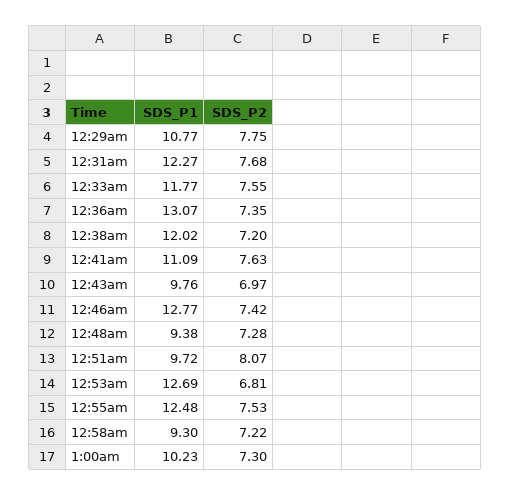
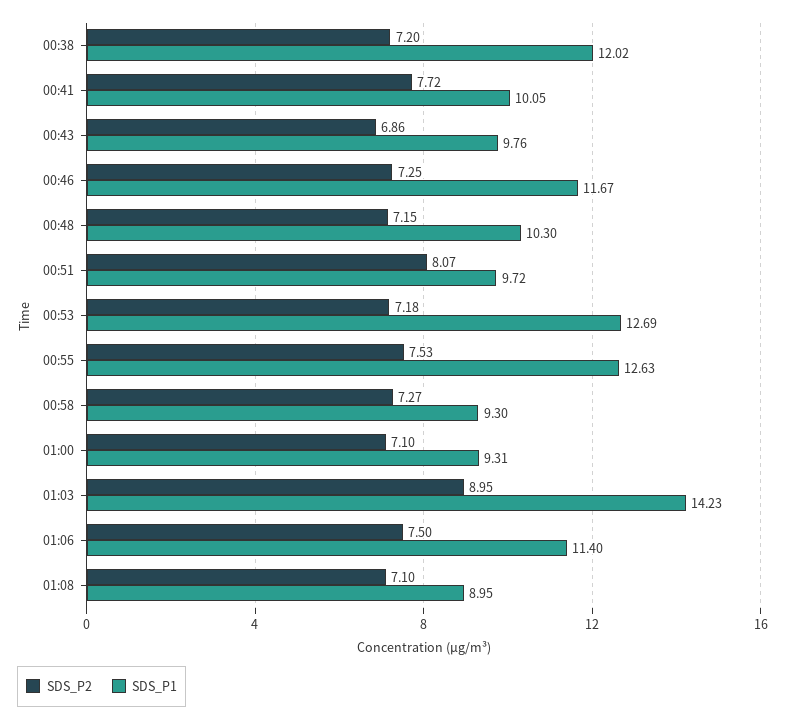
SDS_P1, 12:29am: 10.77 -> none
SDS_P2, 12:29am: 7.75 -> none
SDS_P1, 12:31am: 12.27 -> none
SDS_P2, 12:31am: 7.68 -> none
SDS_P1, 12:33am: 11.77 -> none
SDS_P2, 12:33am: 7.55 -> none
SDS_P1, 12:36am: 13.07 -> none
SDS_P2, 12:36am: 7.35 -> none
SDS_P1, 12:41am: 11.09 -> 10.05
SDS_P2, 12:41am: 7.63 -> 7.72
SDS_P2, 12:43am: 6.97 -> 6.86
SDS_P1, 12:46am: 12.77 -> 11.67
SDS_P2, 12:46am: 7.42 -> 7.25
SDS_P1, 12:48am: 9.38 -> 10.3
SDS_P2, 12:48am: 7.28 -> 7.15
SDS_P2, 12:53am: 6.81 -> 7.18
SDS_P1, 12:55am: 12.48 -> 12.63
SDS_P2, 12:58am: 7.22 -> 7.27
SDS_P1, 1:00am: 10.23 -> 9.31
SDS_P2, 1:00am: 7.3 -> 7.1
SDS_P2, 01:03: none -> 8.95
SDS_P1, 01:03: none -> 14.23
SDS_P2, 01:06: none -> 7.5
SDS_P1, 01:06: none -> 11.4
SDS_P2, 01:08: none -> 7.1
SDS_P1, 01:08: none -> 8.95

